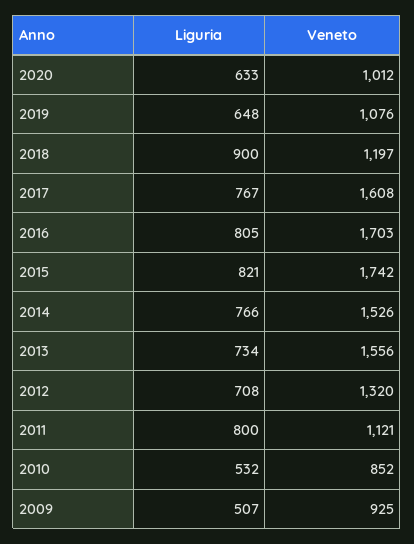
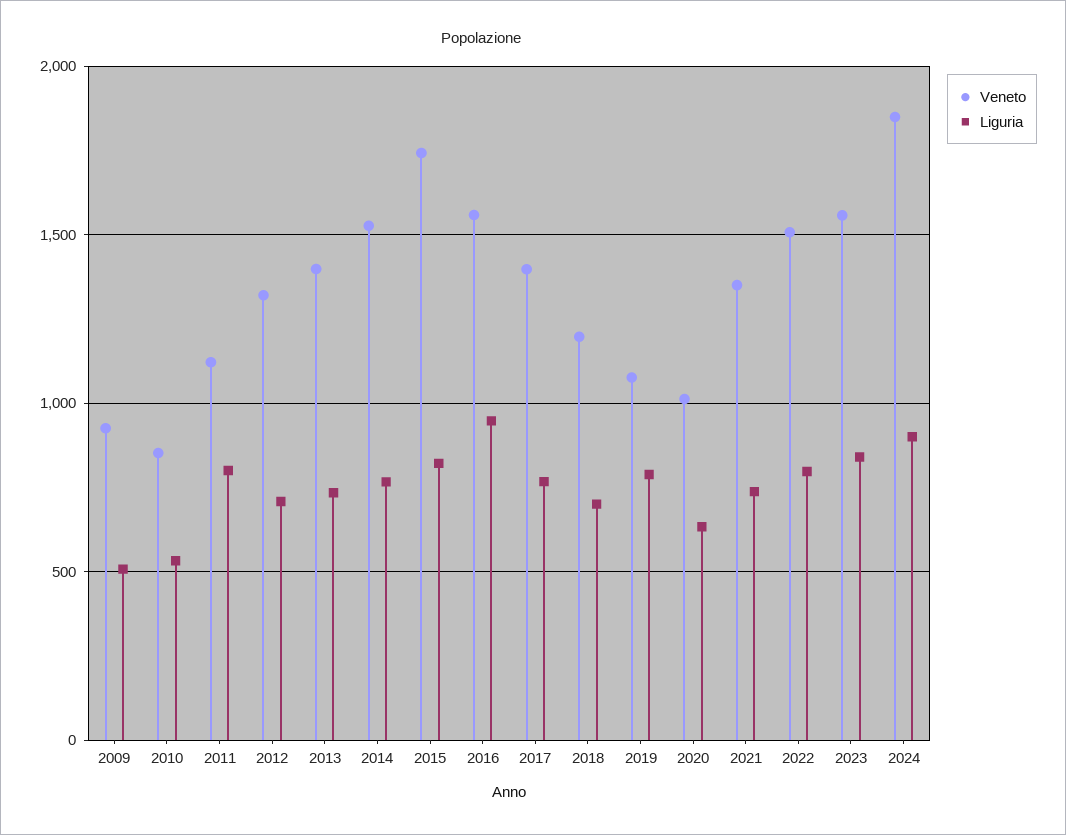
Liguria, 2019: 648 -> 800
Liguria, 2018: 900 -> 700
Veneto, 2017: 1608 -> 1400
Liguria, 2016: 805 -> 950
Veneto, 2016: 1703 -> 1550
Veneto, 2013: 1556 -> 1400
Veneto, 2021: none -> 1350
Liguria, 2021: none -> 750
Veneto, 2022: none -> 1500
Liguria, 2022: none -> 800
Veneto, 2023: none -> 1550
Liguria, 2023: none -> 850
Veneto, 2024: none -> 1850
Liguria, 2024: none -> 900

